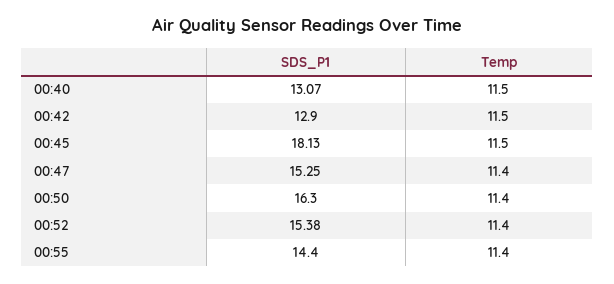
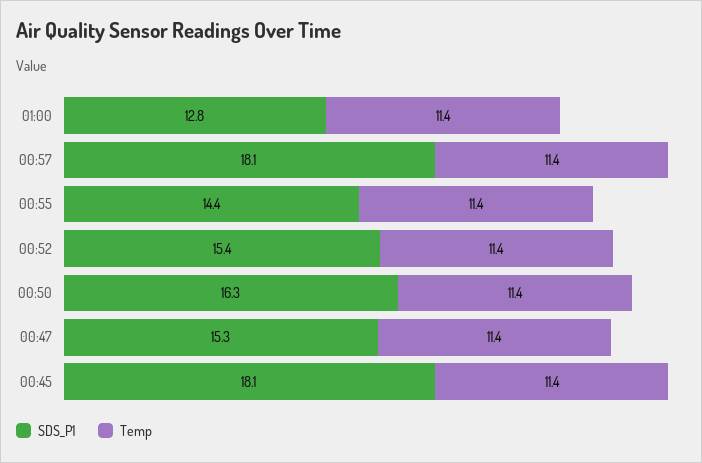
SDS_P1, 00:40: 13.07 -> none
Temp, 00:40: 11.5 -> none
SDS_P1, 00:42: 12.9 -> none
Temp, 00:42: 11.5 -> none
Temp, 00:45: 11.5 -> 11.4
SDS_P1, 01:00: none -> 12.8
Temp, 01:00: none -> 11.4
SDS_P1, 00:57: none -> 18.1
Temp, 00:57: none -> 11.4

